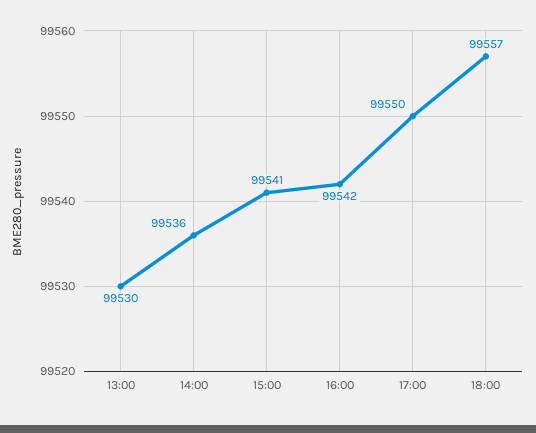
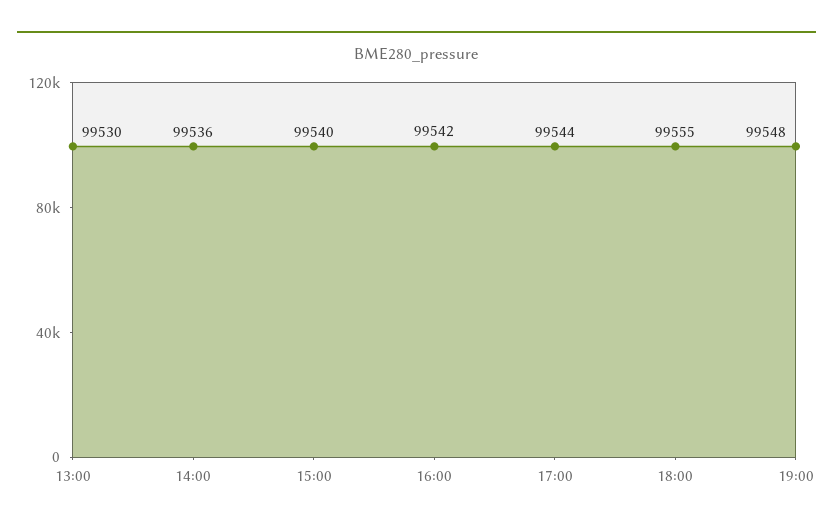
15:00: 99541 -> 99540
17:00: 99550 -> 99544
18:00: 99557 -> 99555
19:00: none -> 99548

